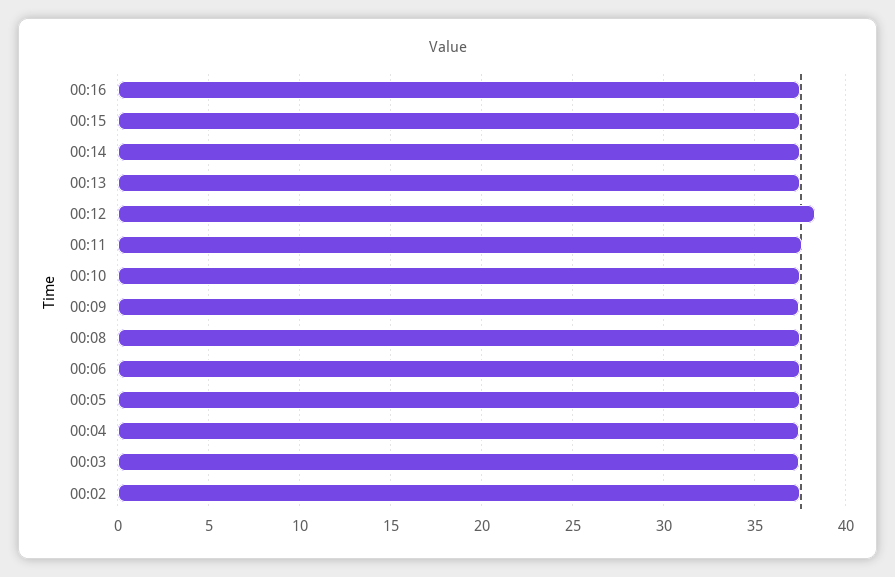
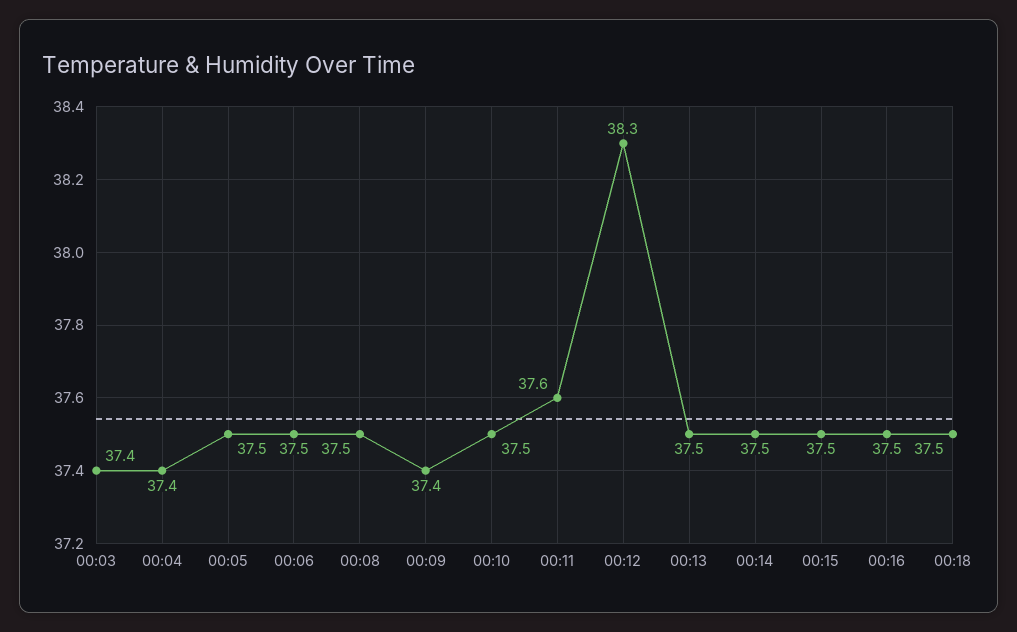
00:02: 37.5 -> none
00:18: none -> 37.5

